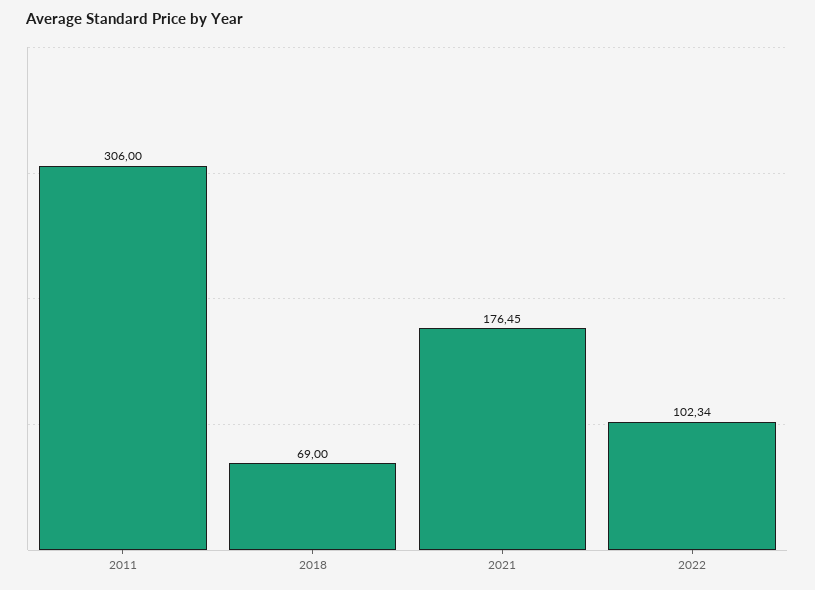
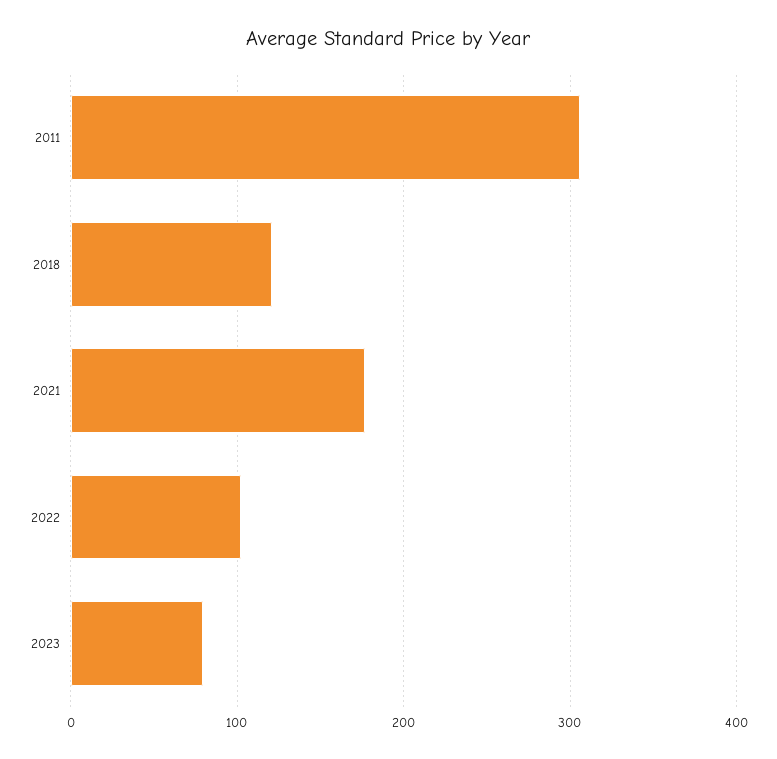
2018: 69 -> 120
2023: none -> 80

